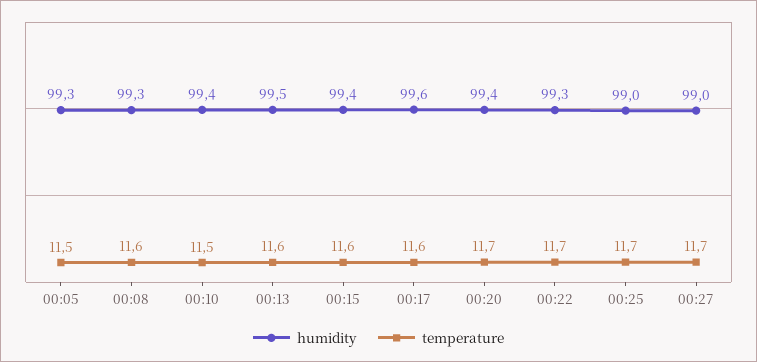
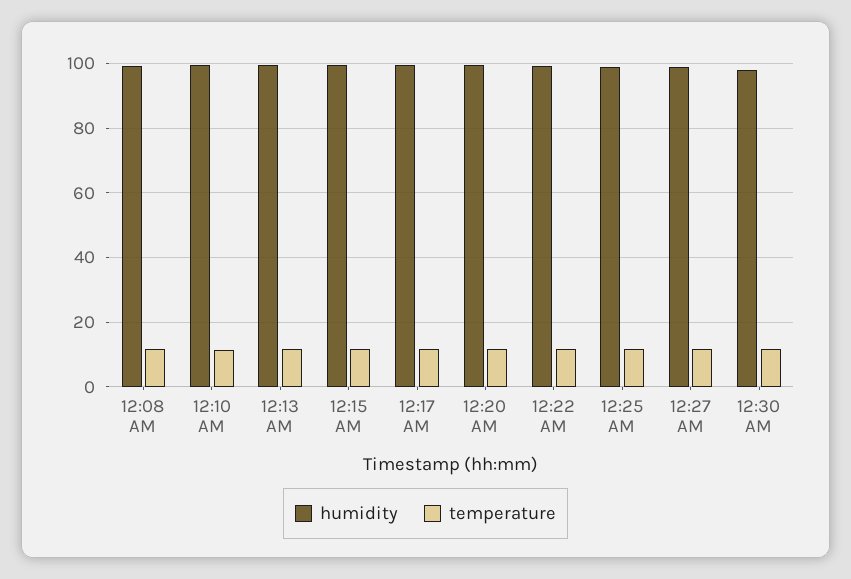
humidity, 00:05: 99.3 -> none
temperature, 00:05: 11.5 -> none
humidity, 12:30 AM: none -> 98
temperature, 12:30 AM: none -> 12

